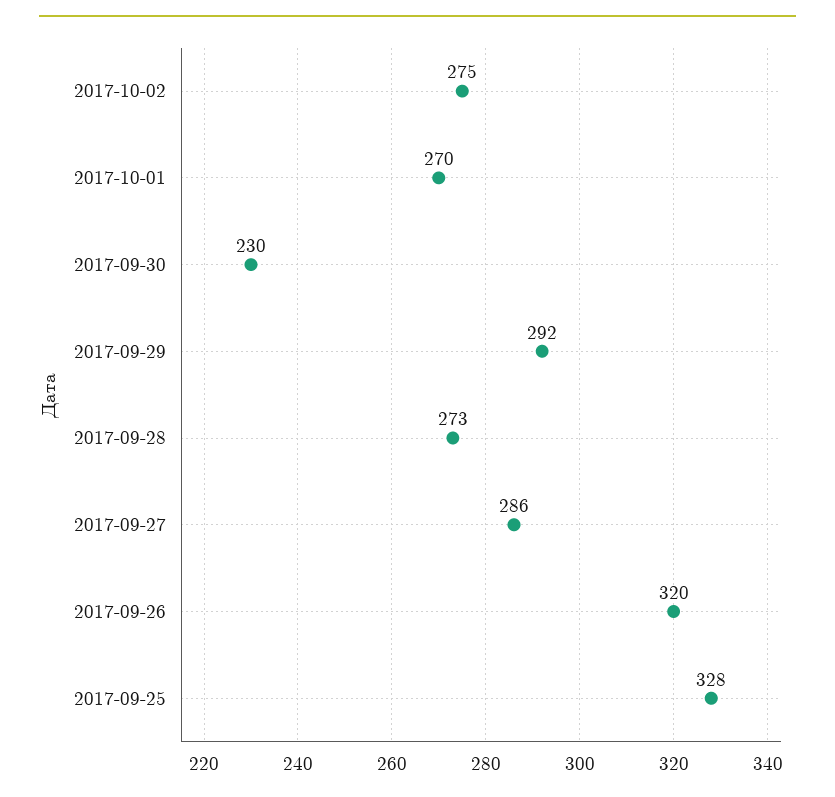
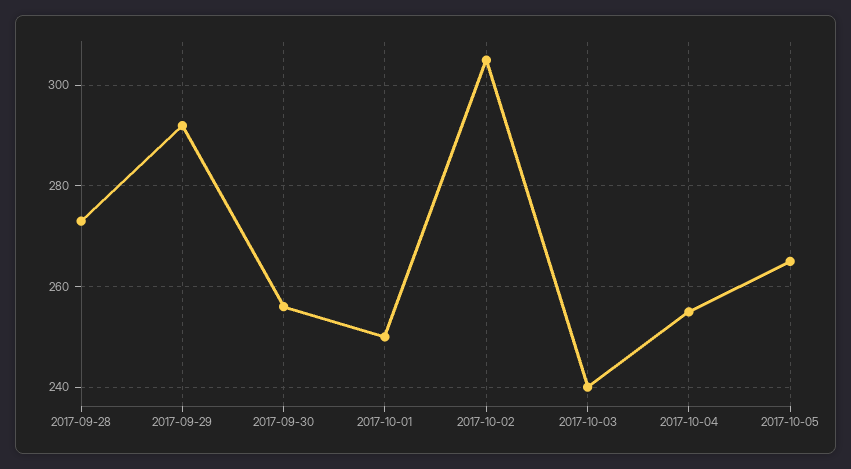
2017-10-02: 275 -> 305
2017-10-01: 270 -> 250
2017-09-30: 230 -> 255
2017-09-27: 286 -> none
2017-09-26: 320 -> none
2017-09-25: 328 -> none
2017-10-03: none -> 240
2017-10-04: none -> 255
2017-10-05: none -> 265

